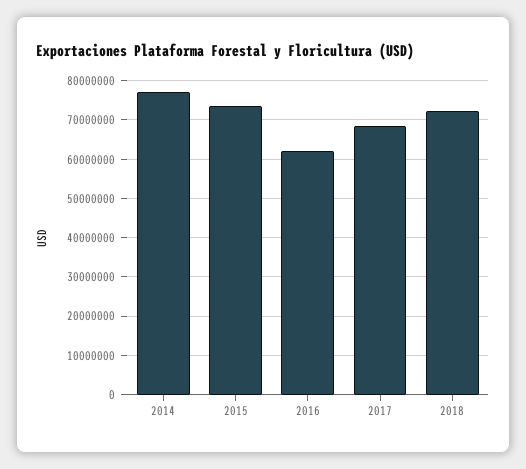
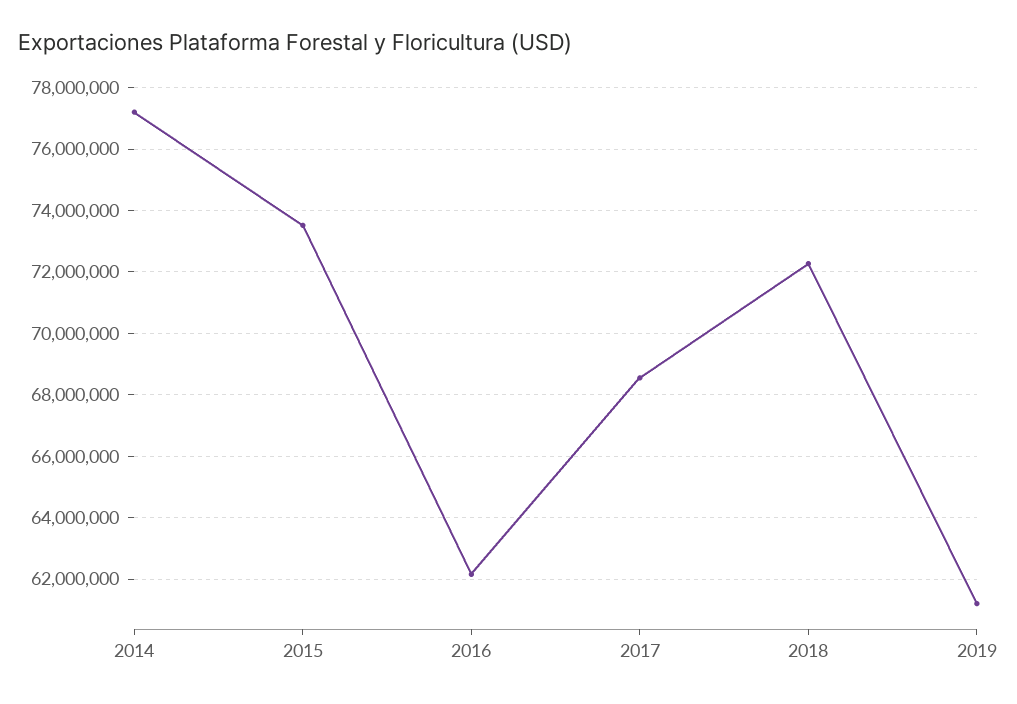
2019: none -> 61200000

